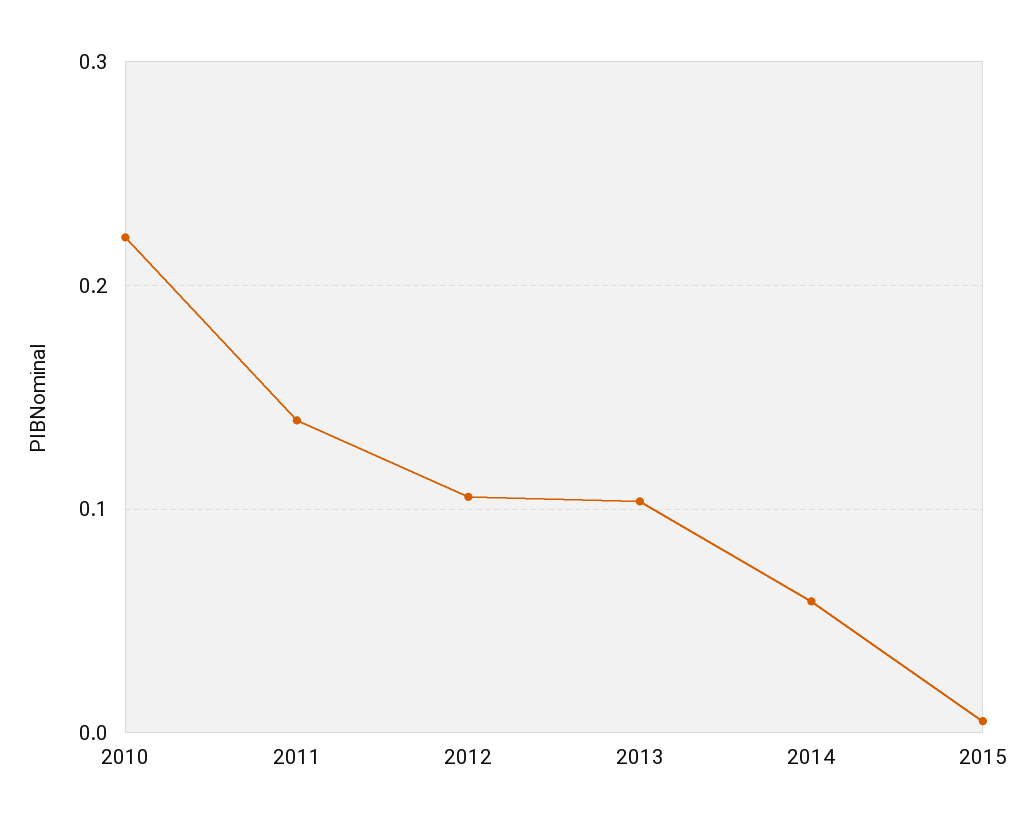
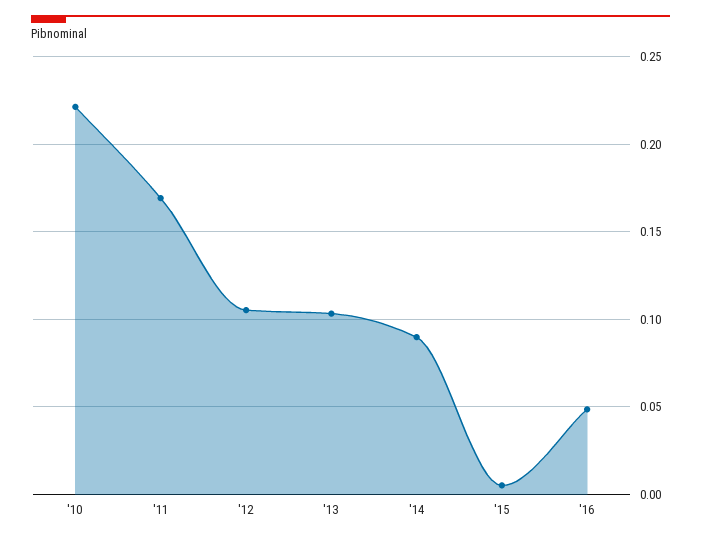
2011: 0.14 -> 0.17
2014: 0.06 -> 0.09
'16: none -> 0.05

